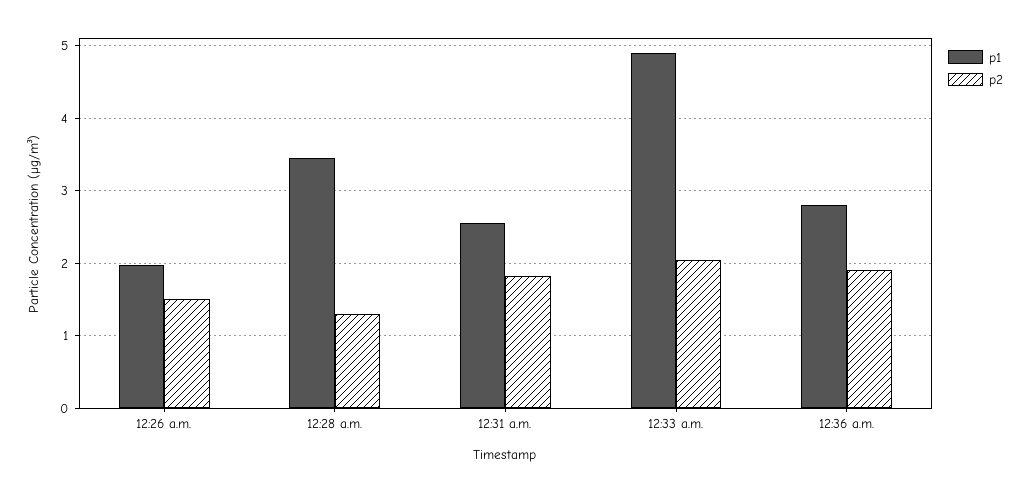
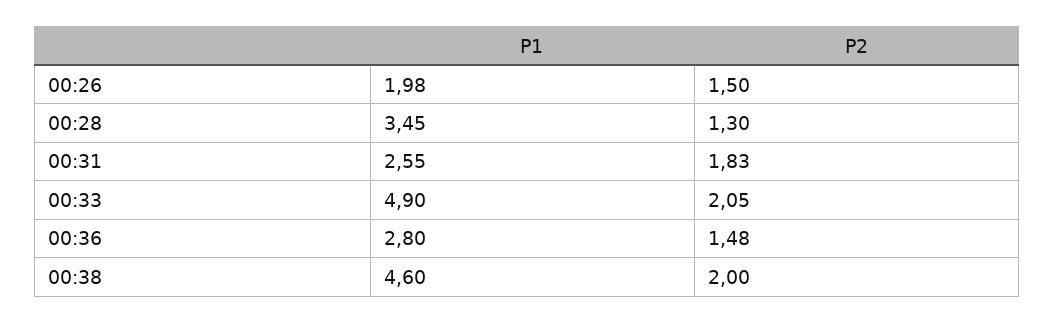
p2, 12:36 a.m.: 1.9 -> 1.48
p1, 00:38: none -> 4.6
p2, 00:38: none -> 2

